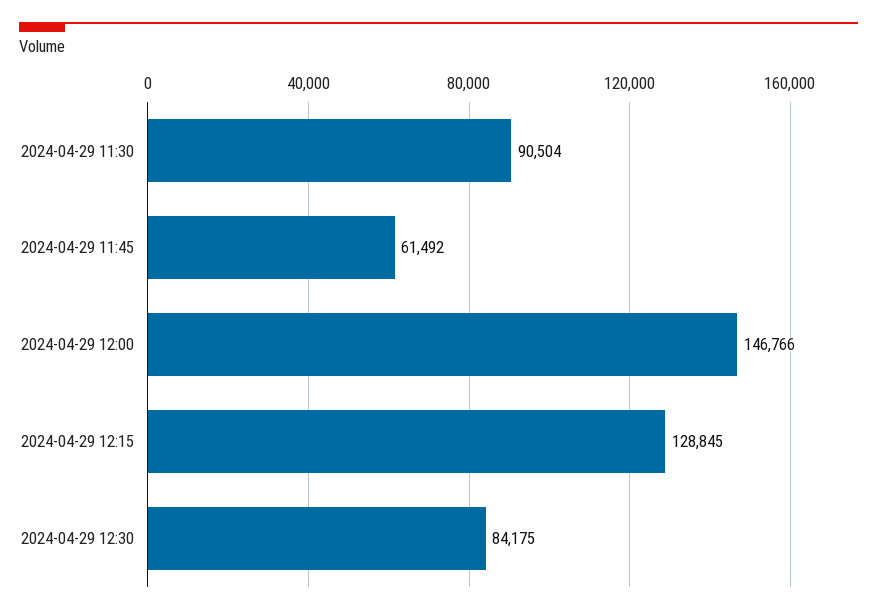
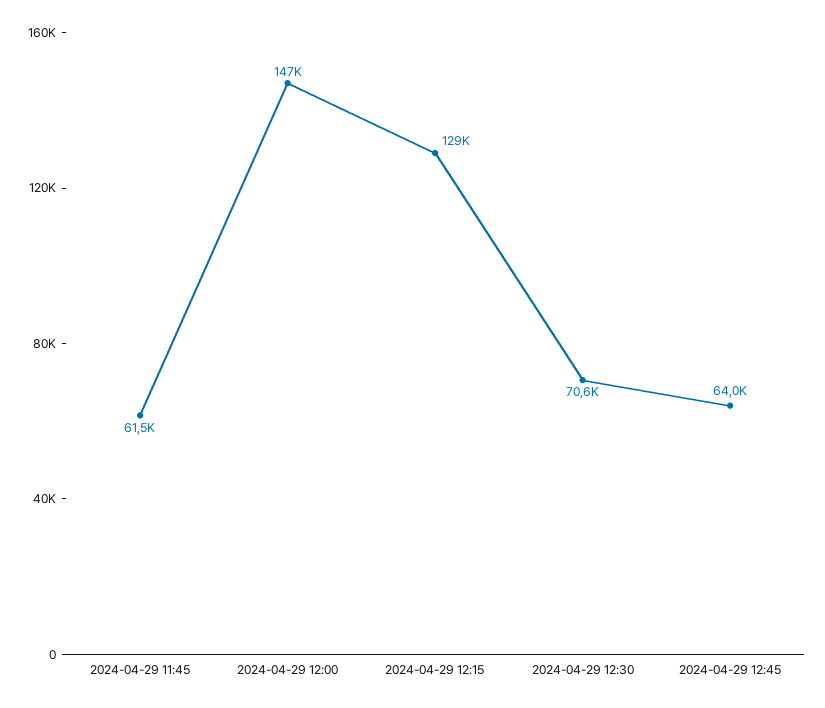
2024-04-29 11:30: 90504 -> none
2024-04-29 12:30: 84175 -> 70600
2024-04-29 12:45: none -> 64000

